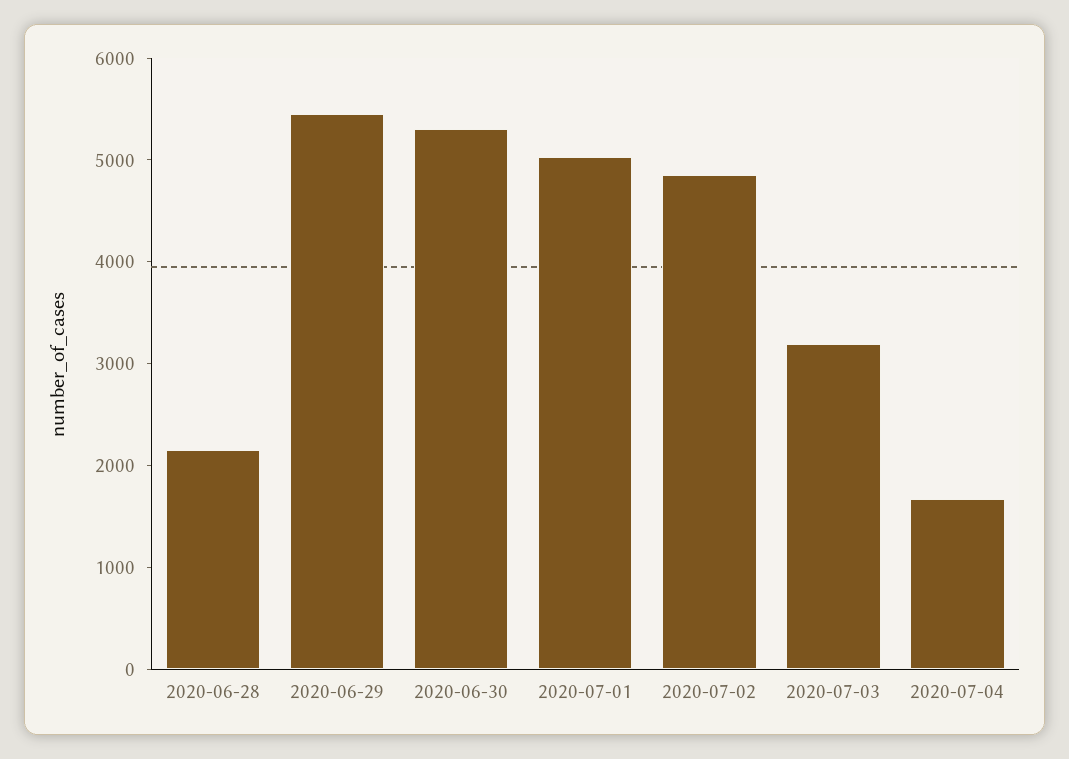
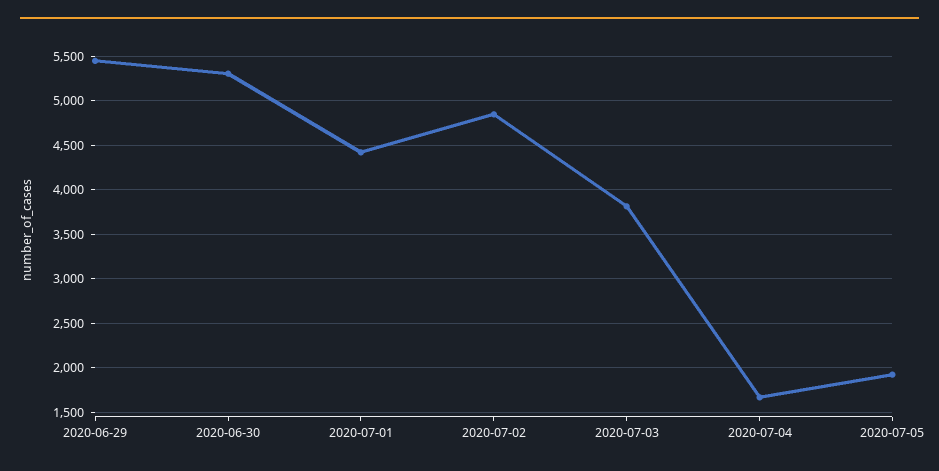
2020-06-28: 2200 -> none
2020-07-01: 5000 -> 4400
2020-07-03: 3200 -> 3800
2020-07-05: none -> 1900

